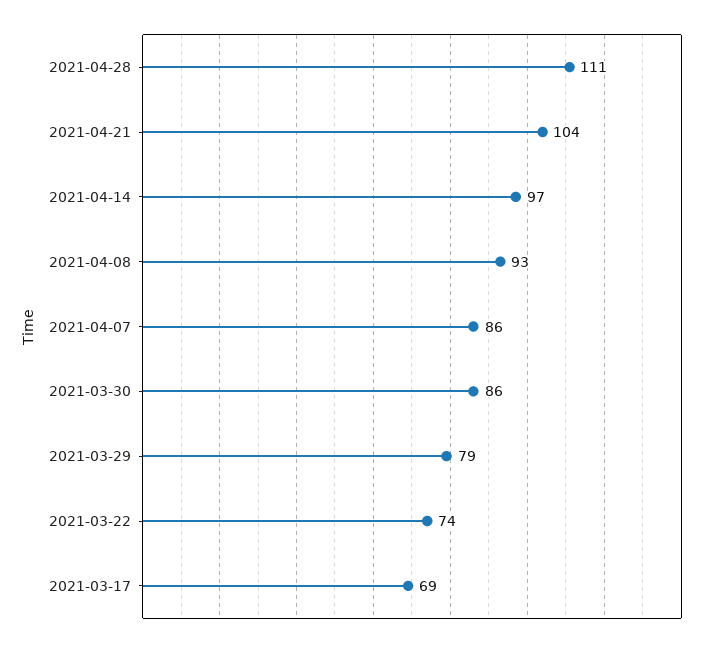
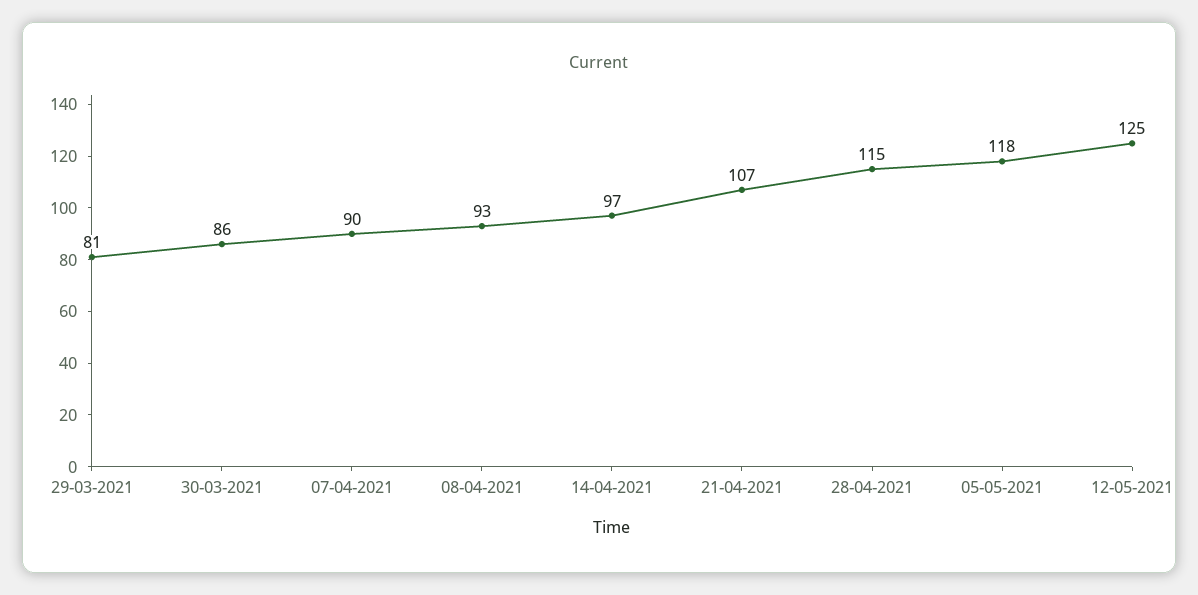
2021-04-28: 111 -> 115
2021-04-21: 104 -> 107
2021-04-07: 86 -> 90
2021-03-29: 79 -> 81
2021-03-22: 74 -> none
2021-03-17: 69 -> none
05-05-2021: none -> 118
12-05-2021: none -> 125

